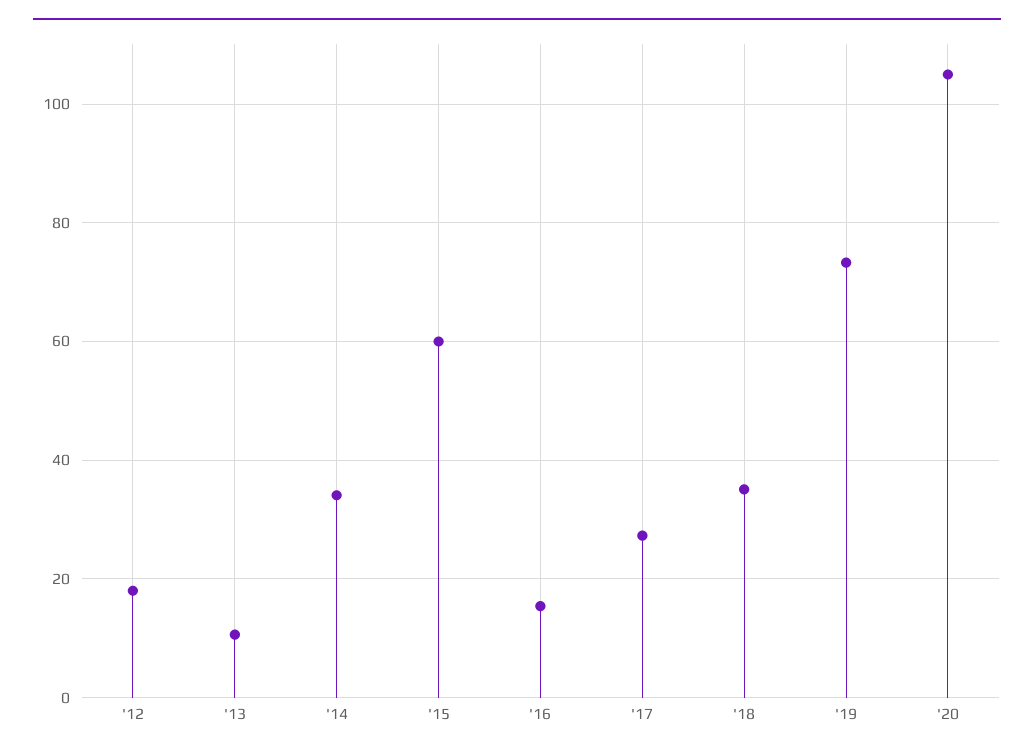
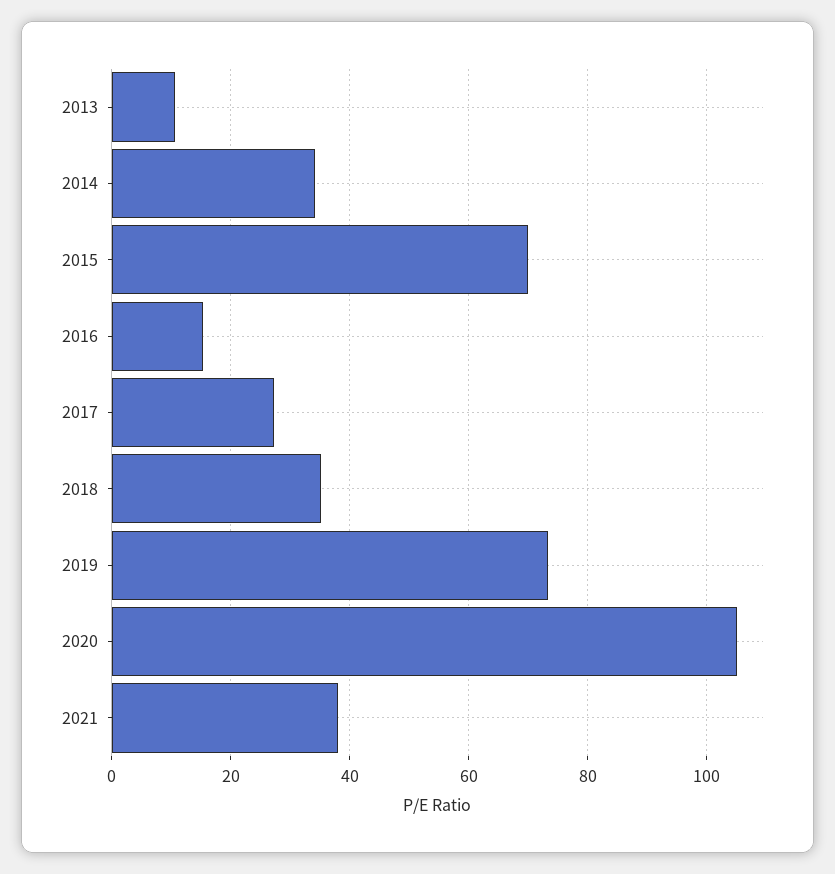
'12: 18 -> none
'15: 60 -> 70
2021: none -> 38

